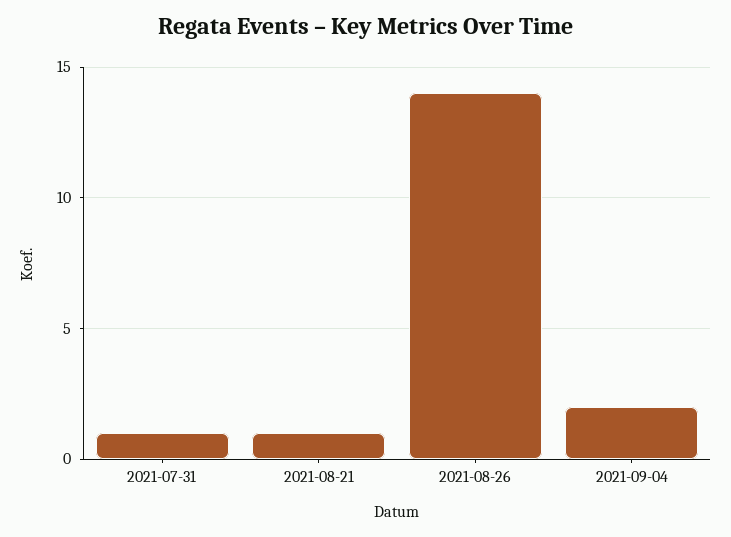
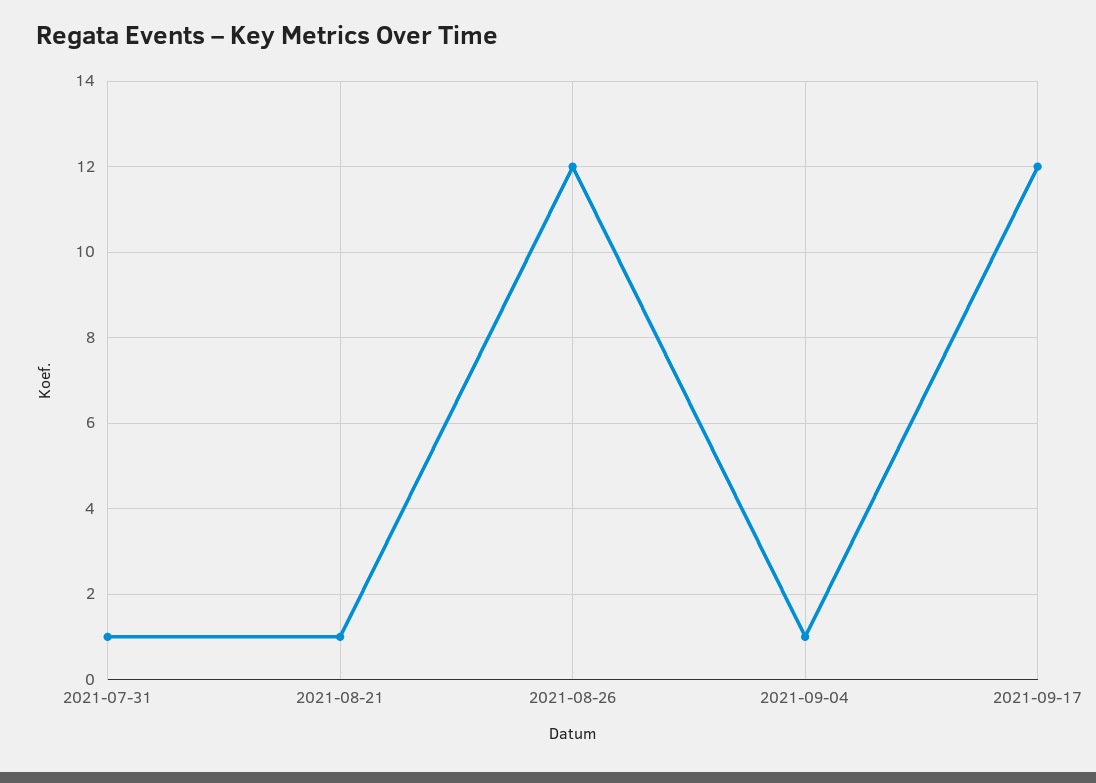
2021-08-26: 14 -> 12
2021-09-04: 2 -> 1
2021-09-17: none -> 12

